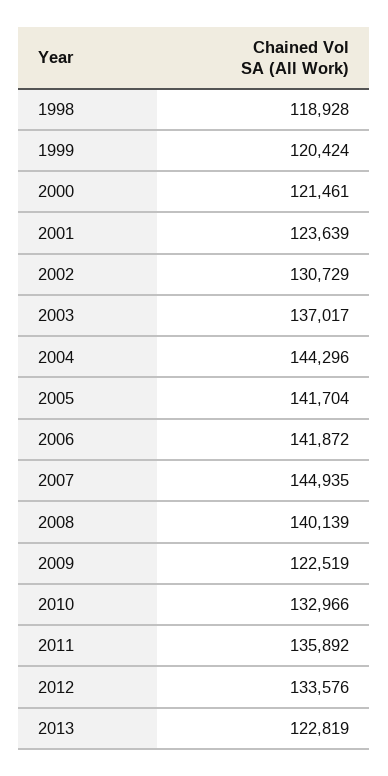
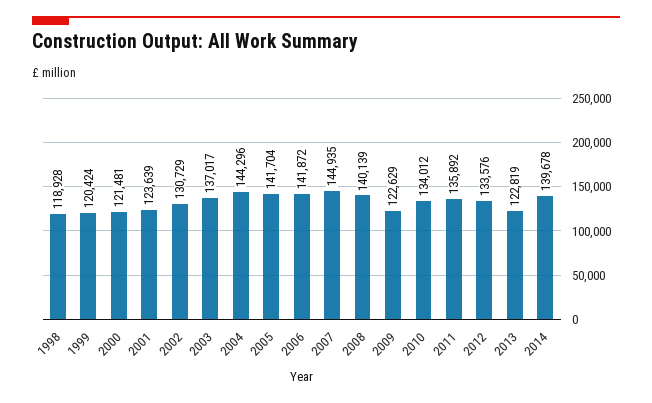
2000: 121461 -> 121481
2009: 122519 -> 122629
2010: 132966 -> 134012
2014: none -> 139678

